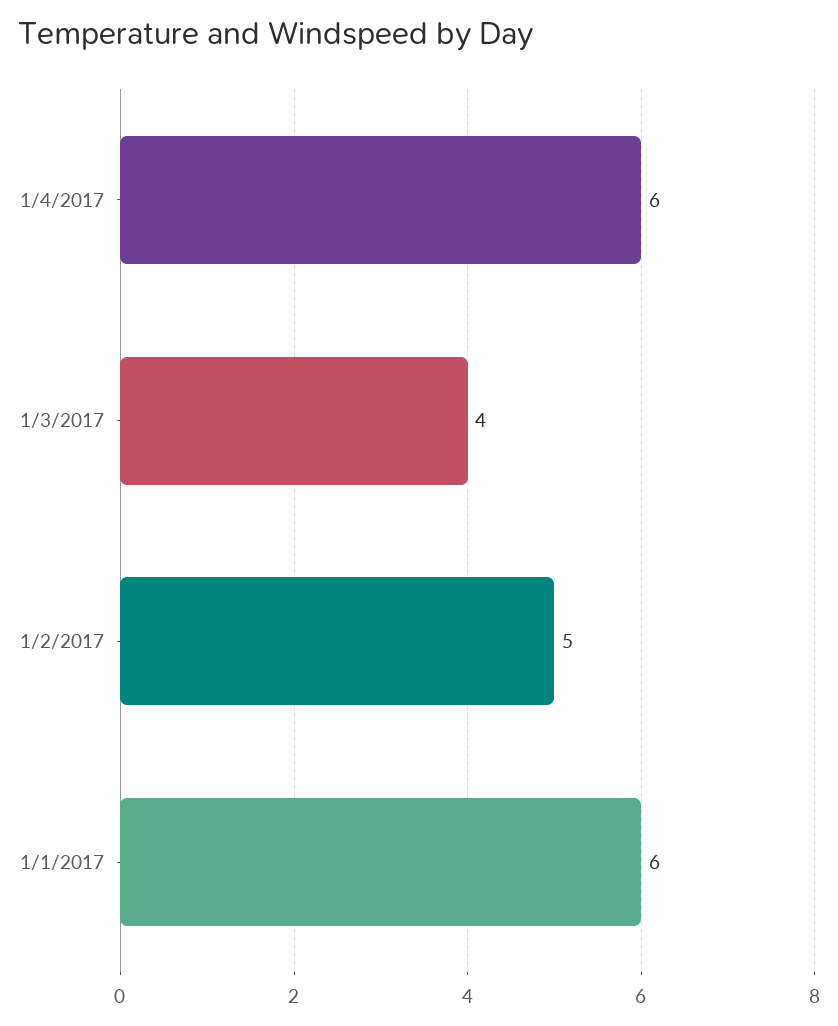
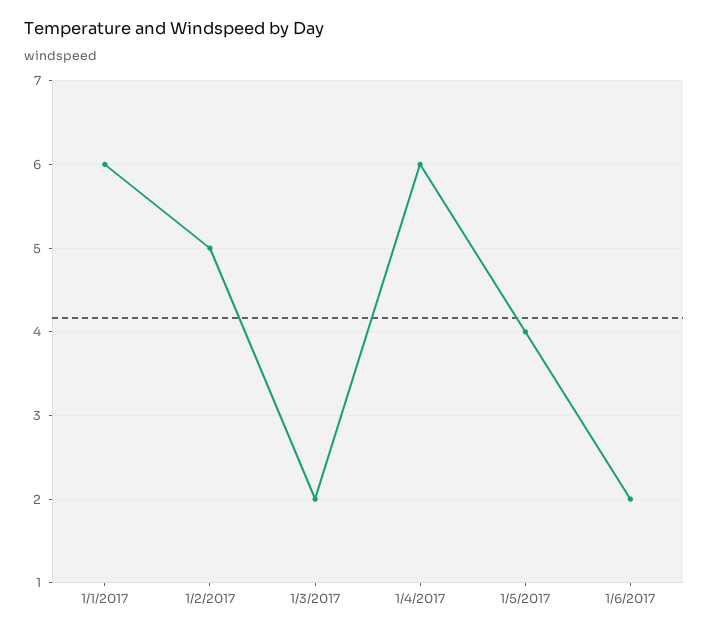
1/3/2017: 4 -> 2
1/5/2017: none -> 4
1/6/2017: none -> 2

